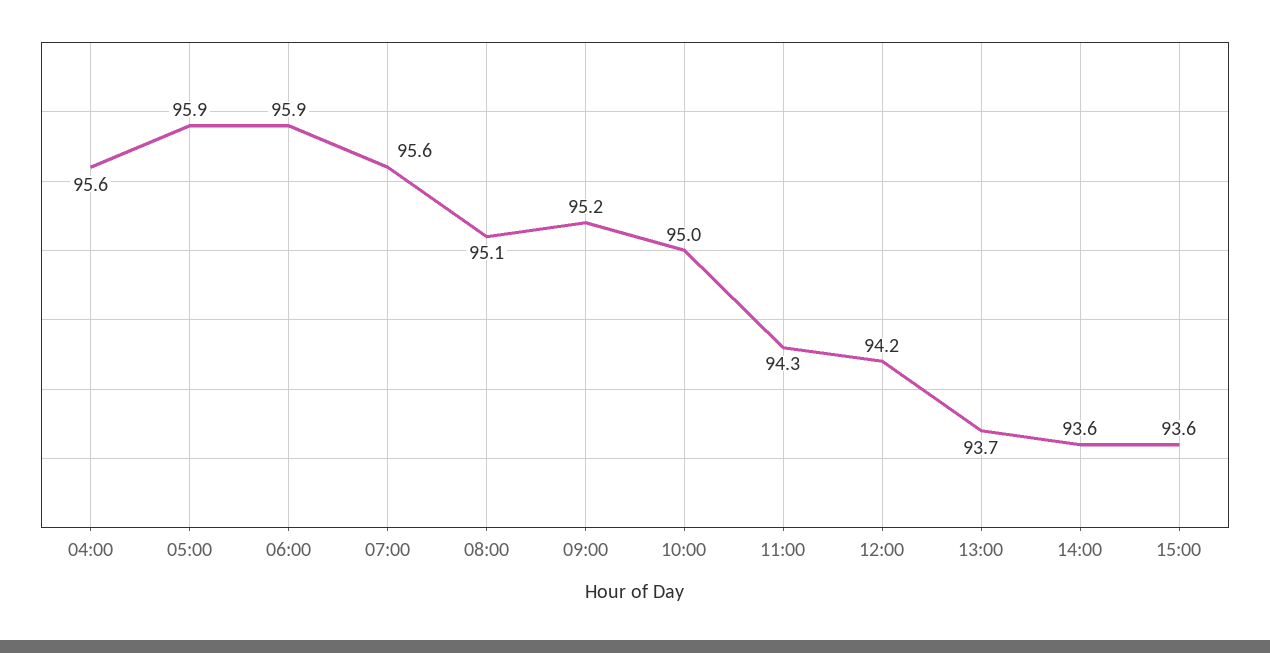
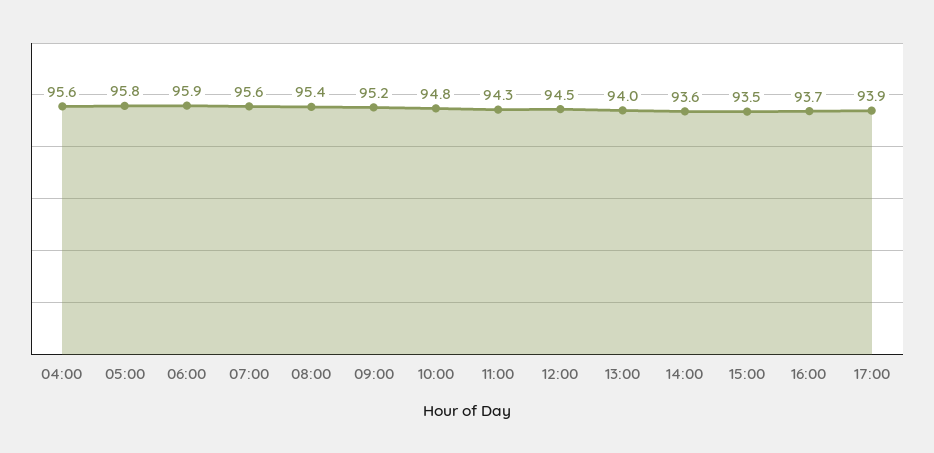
05:00: 95.9 -> 95.8
08:00: 95.1 -> 95.4
10:00: 95 -> 94.8
12:00: 94.2 -> 94.5
13:00: 93.7 -> 94
15:00: 93.6 -> 93.5
16:00: none -> 93.7
17:00: none -> 93.9

